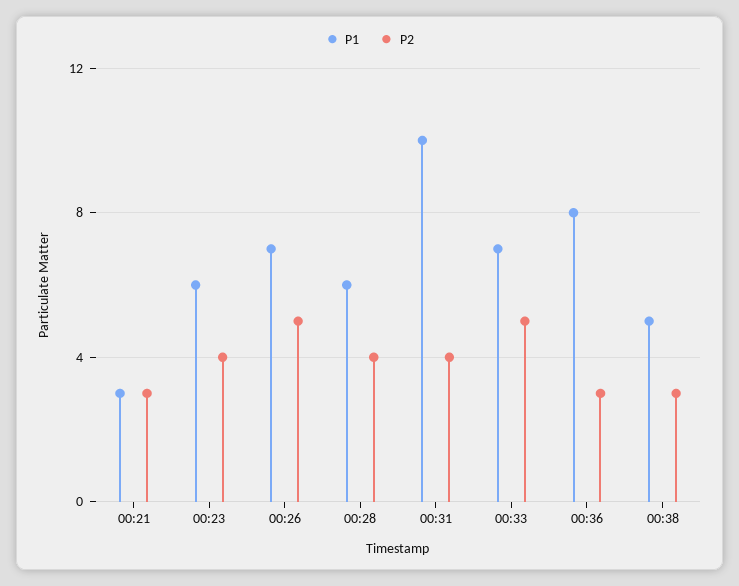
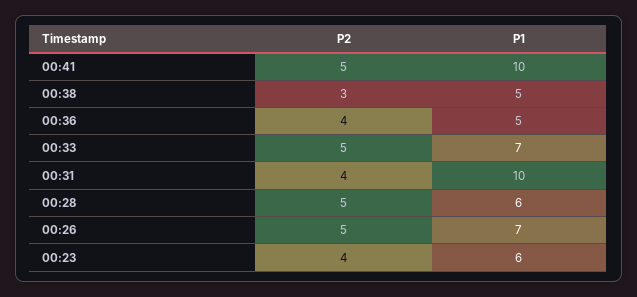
P1, 00:21: 3 -> none
P2, 00:21: 3 -> none
P2, 00:28: 4 -> 5
P1, 00:36: 8 -> 5
P2, 00:36: 3 -> 4
P2, 00:41: none -> 5
P1, 00:41: none -> 10

